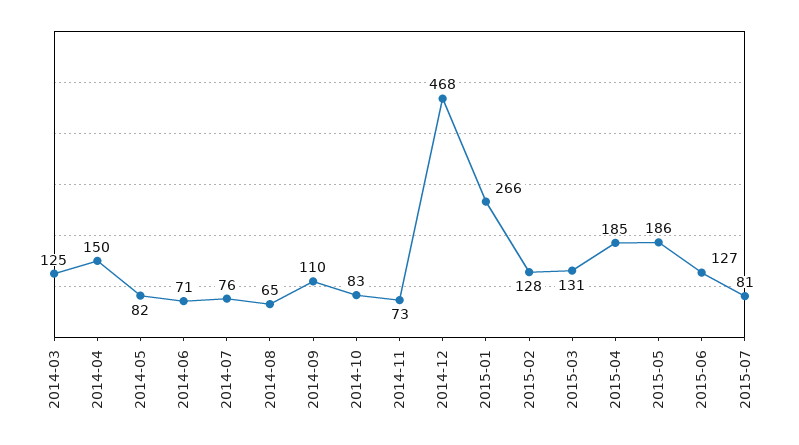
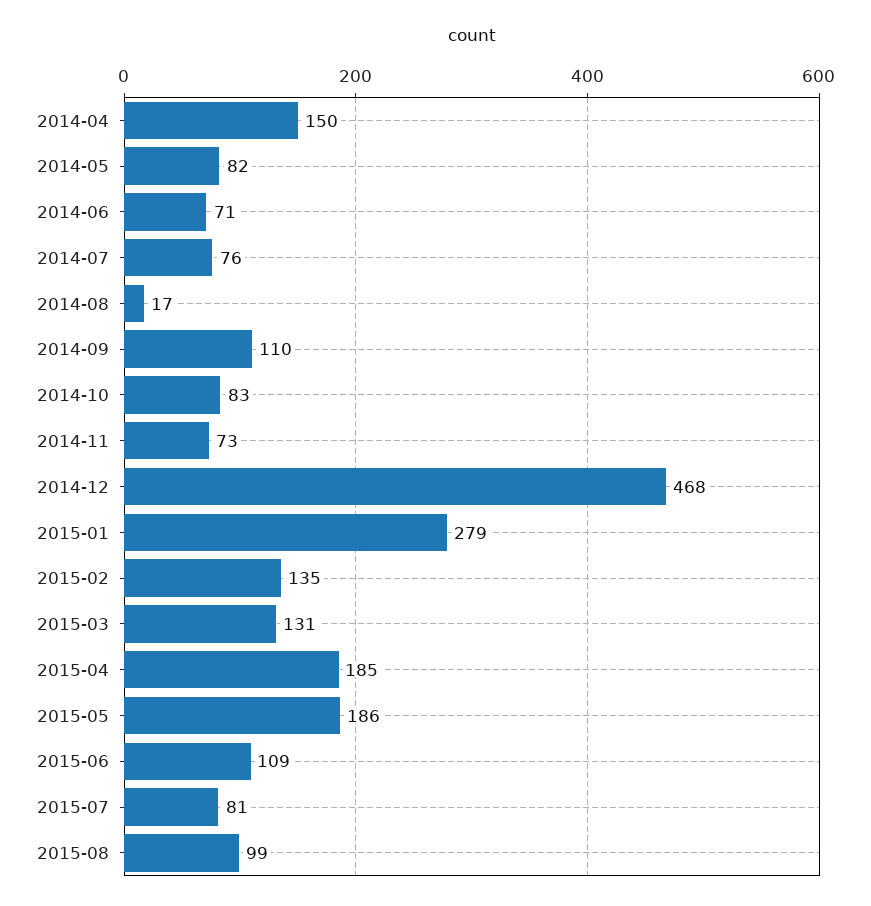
2014-03: 125 -> none
2014-08: 65 -> 17
2015-01: 266 -> 279
2015-02: 128 -> 135
2015-06: 127 -> 109
2015-08: none -> 99

